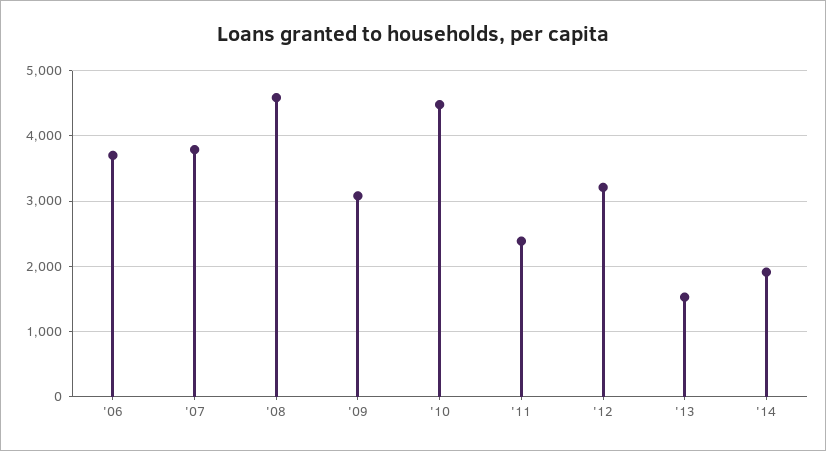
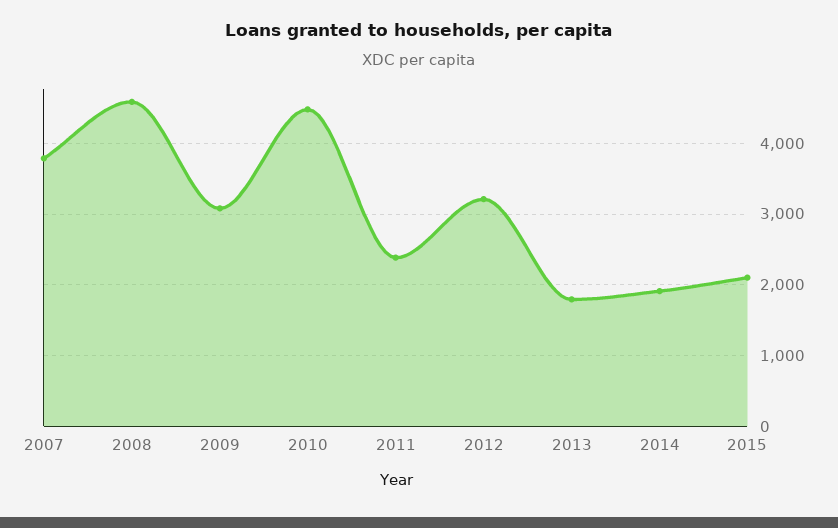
'06: 3700 -> none
'13: 1500 -> 1800
2015: none -> 2100

